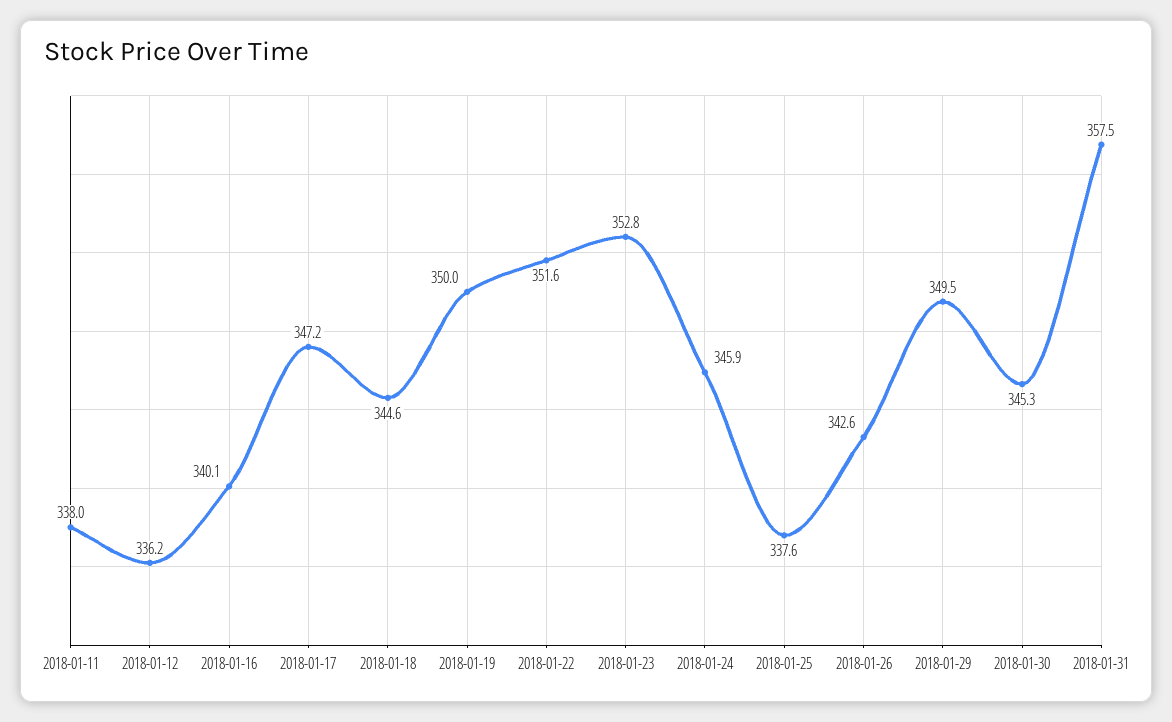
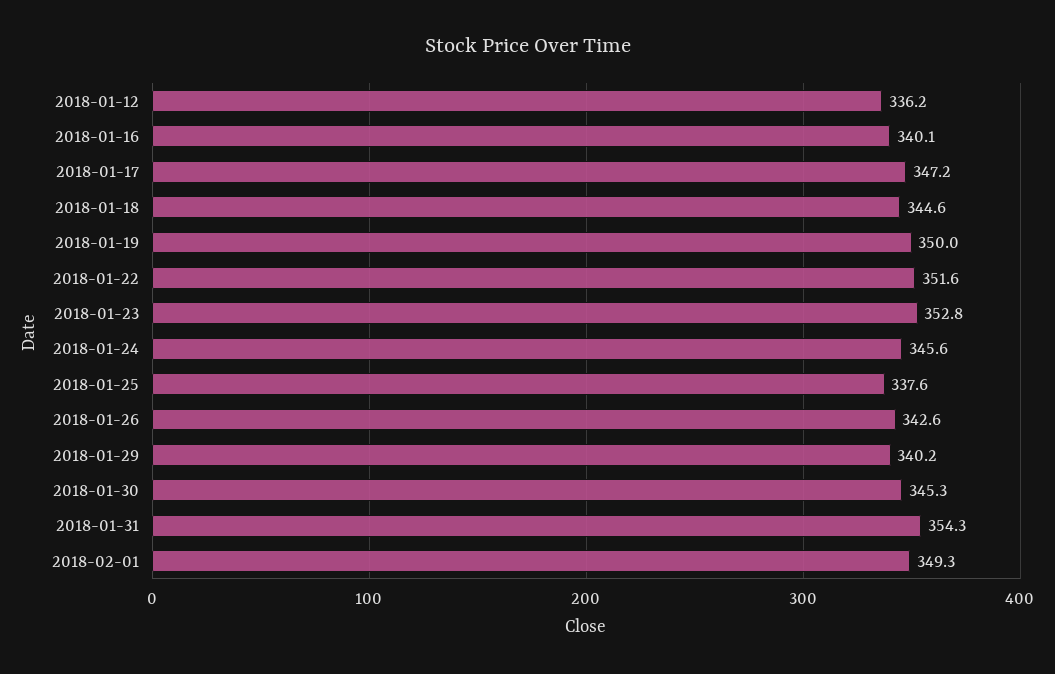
2018-01-11: 338 -> none
2018-01-24: 345.9 -> 345.6
2018-01-29: 349.5 -> 340.2
2018-01-31: 357.5 -> 354.3
2018-02-01: none -> 349.3

